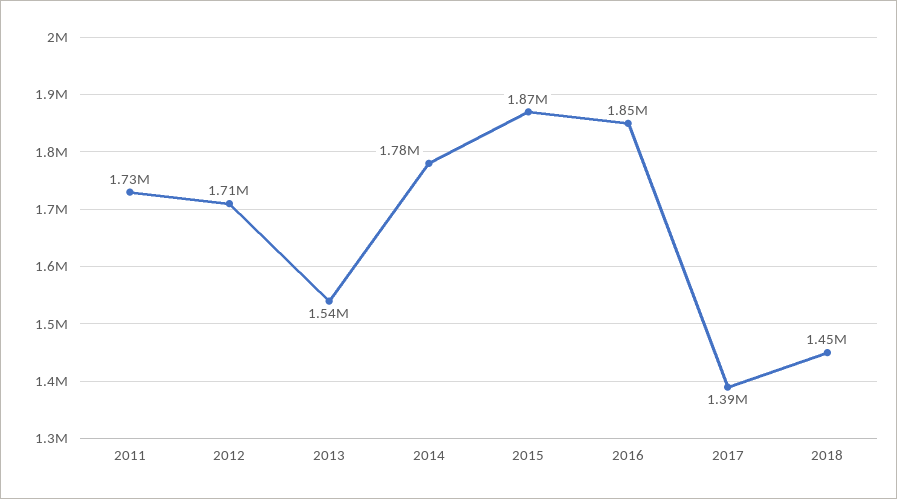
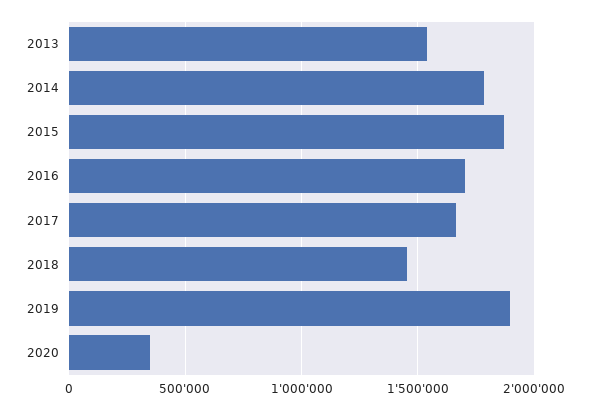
2011: 1730000 -> none
2012: 1710000 -> none
2016: 1850000 -> 1700000
2017: 1390000 -> 1650000
2019: none -> 1900000
2020: none -> 350000

